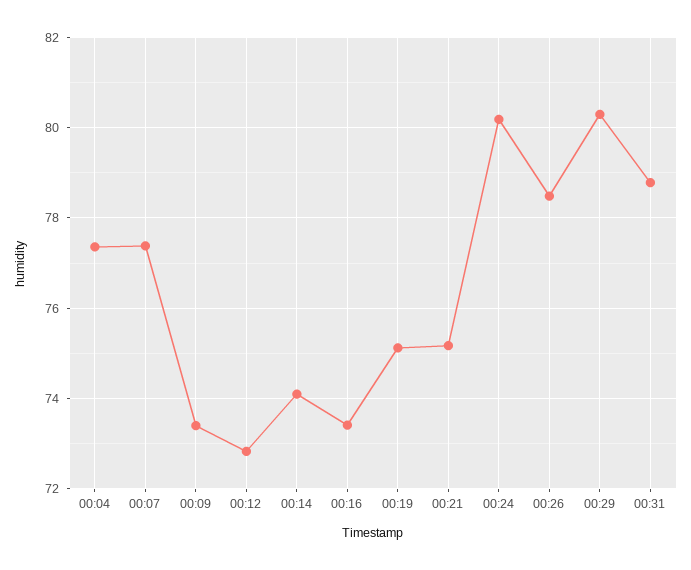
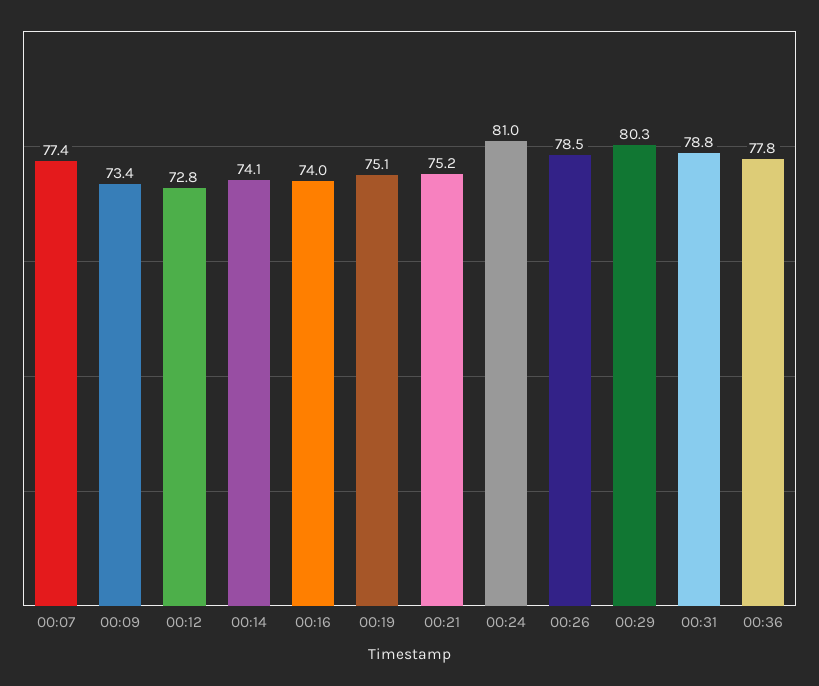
00:04: 77.4 -> none
00:16: 73.4 -> 74
00:24: 80.2 -> 81
00:36: none -> 77.8

